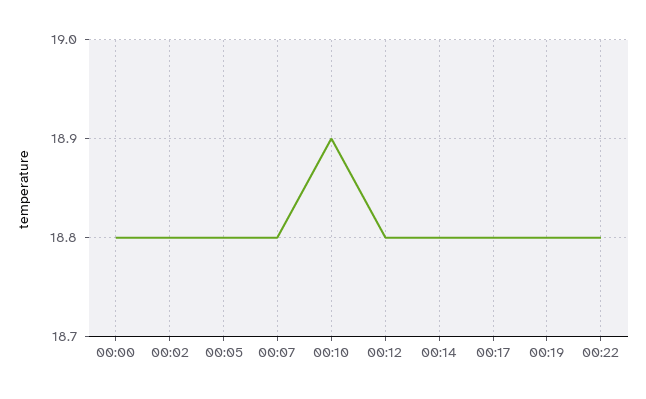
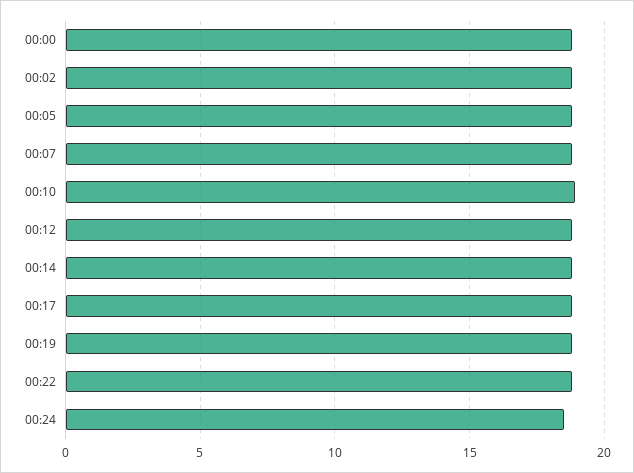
00:24: none -> 18.5

